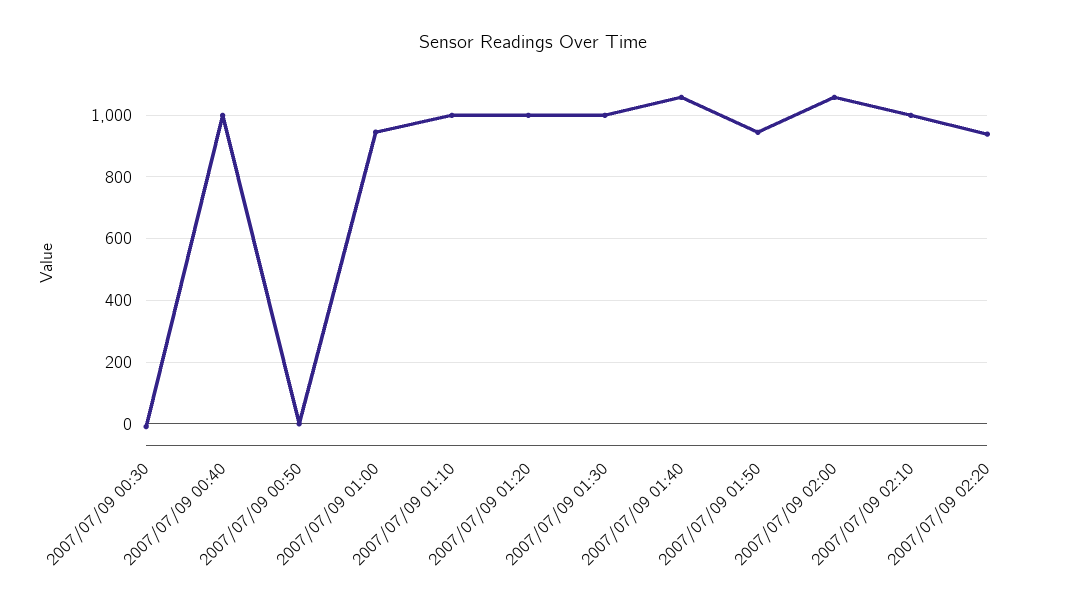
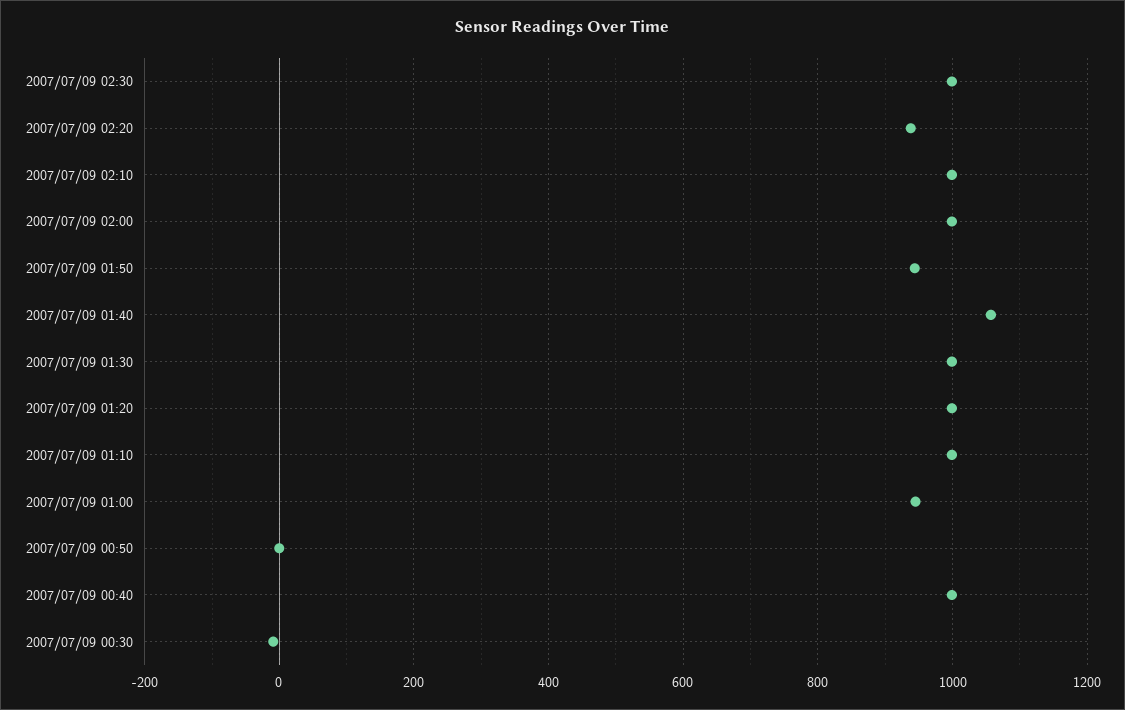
2007/07/09 02:00: 1060 -> 1000
2007/07/09 02:30: none -> 1000

